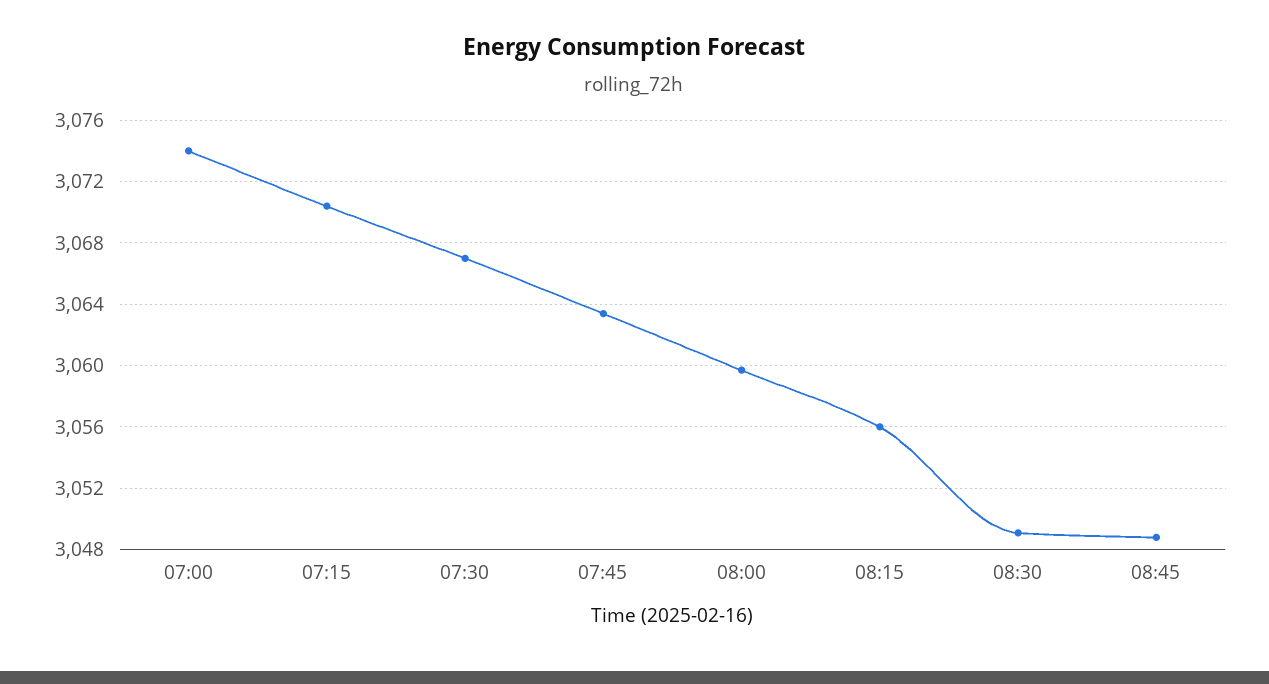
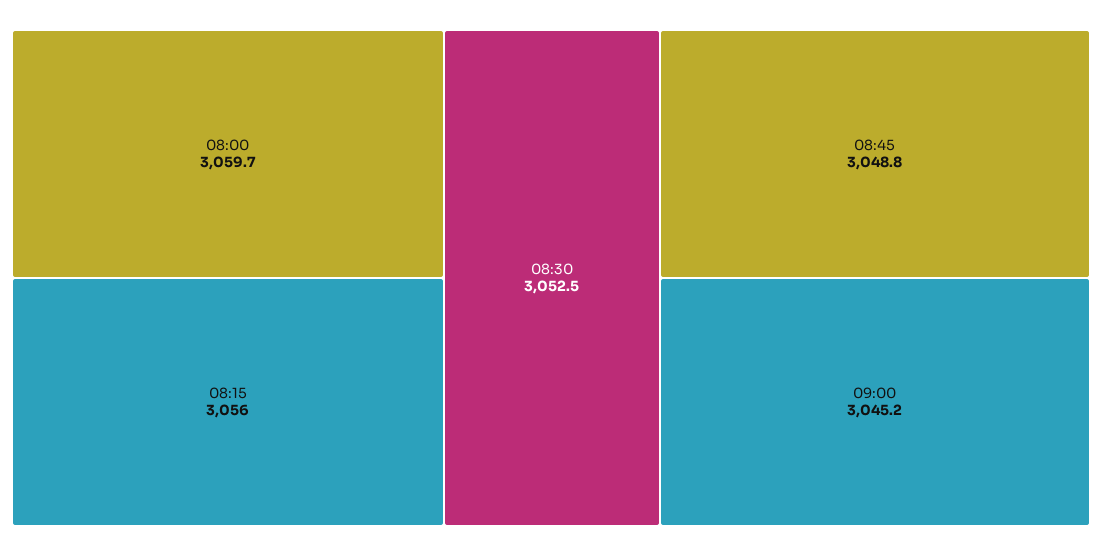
07:00: 3074 -> none
07:15: 3070.5 -> none
07:30: 3067 -> none
07:45: 3063.5 -> none
08:30: 3049 -> 3052.5
09:00: none -> 3045.2

